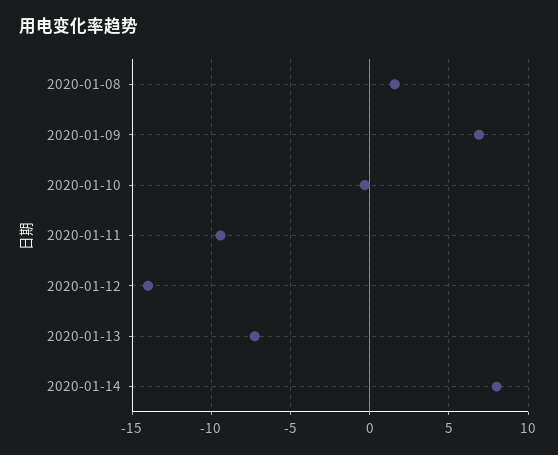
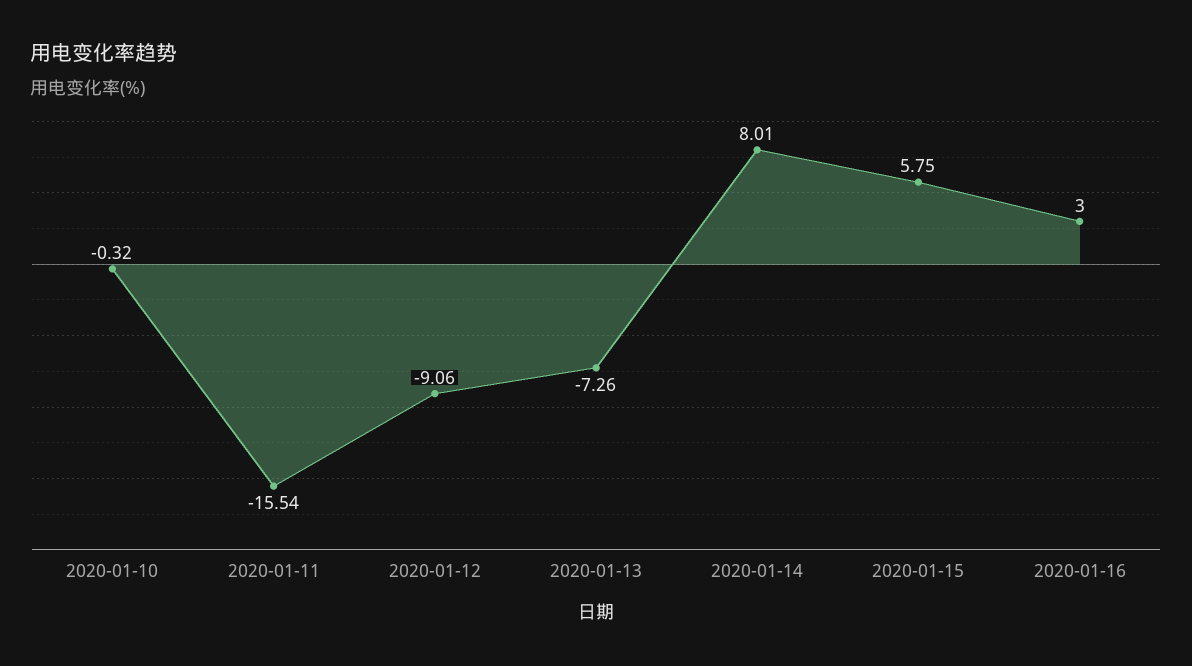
2020-01-08: 1.5 -> none
2020-01-09: 7 -> none
2020-01-11: -9.5 -> -15.54
2020-01-12: -14 -> -9.06
2020-01-15: none -> 5.75
2020-01-16: none -> 3

